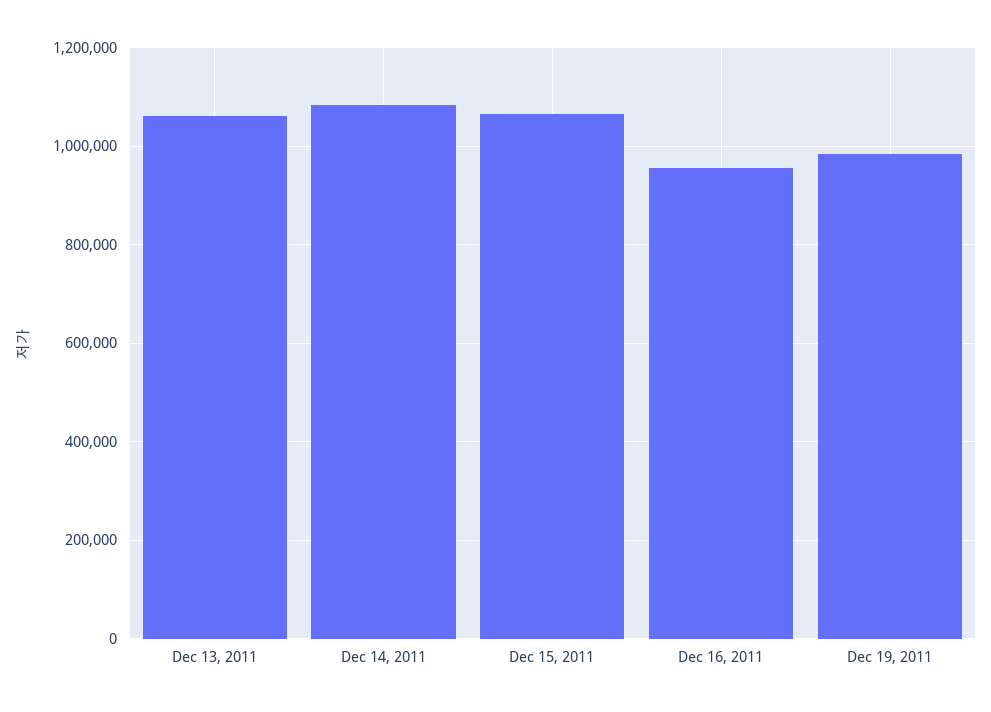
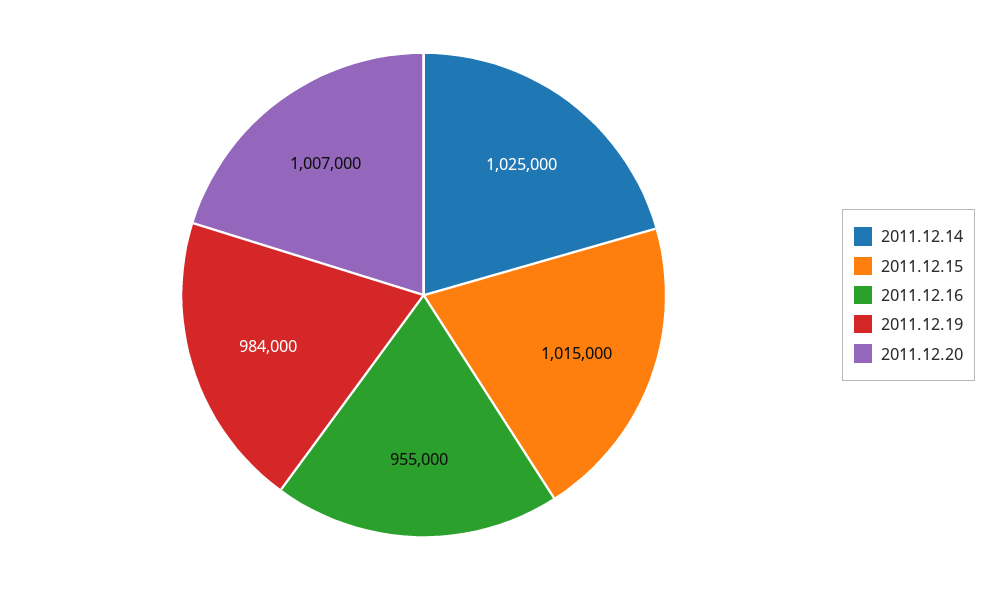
Dec 13, 2011: 1060000 -> none
Dec 14, 2011: 1080000 -> 1025000
Dec 15, 2011: 1060000 -> 1015000
2011.12.20: none -> 1007000

